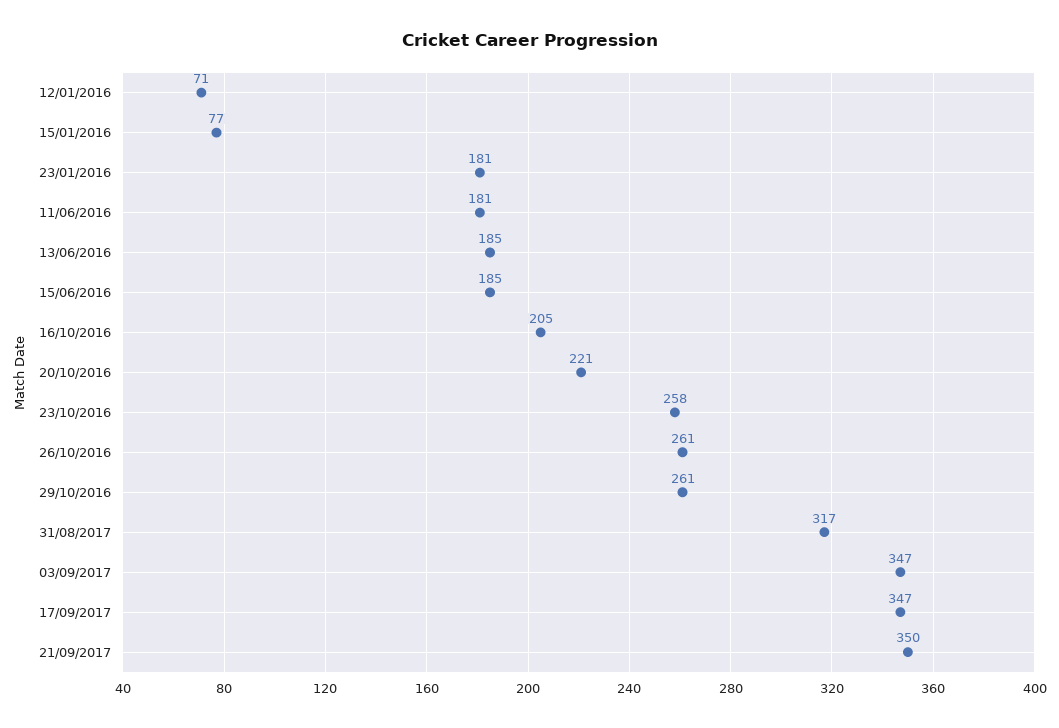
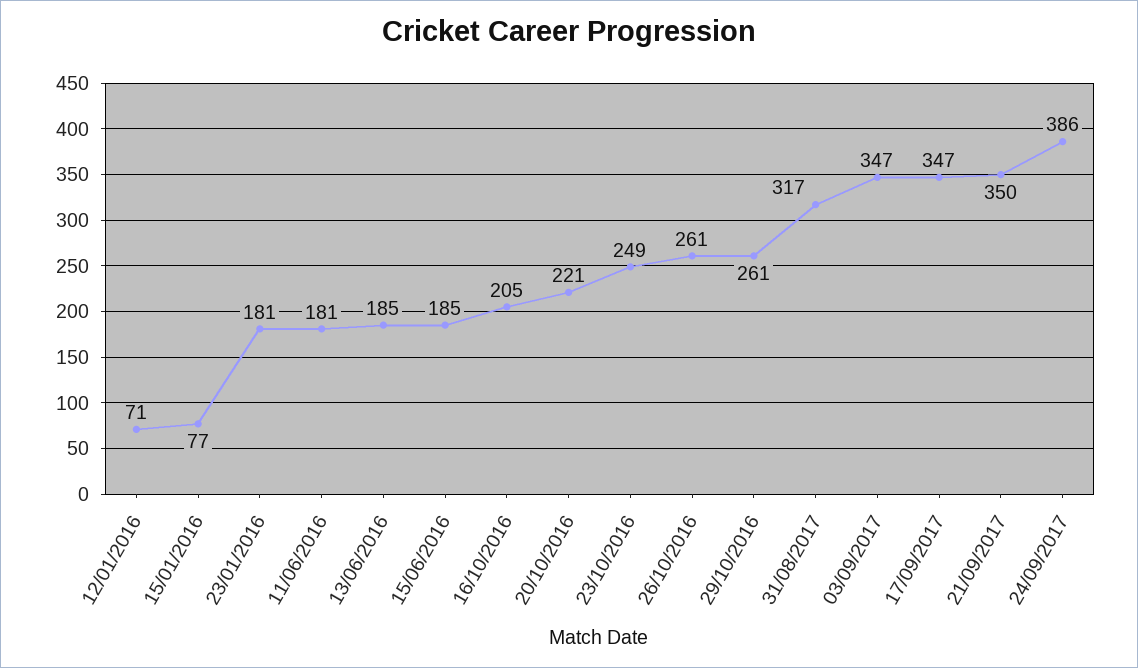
23/10/2016: 258 -> 249
24/09/2017: none -> 386

